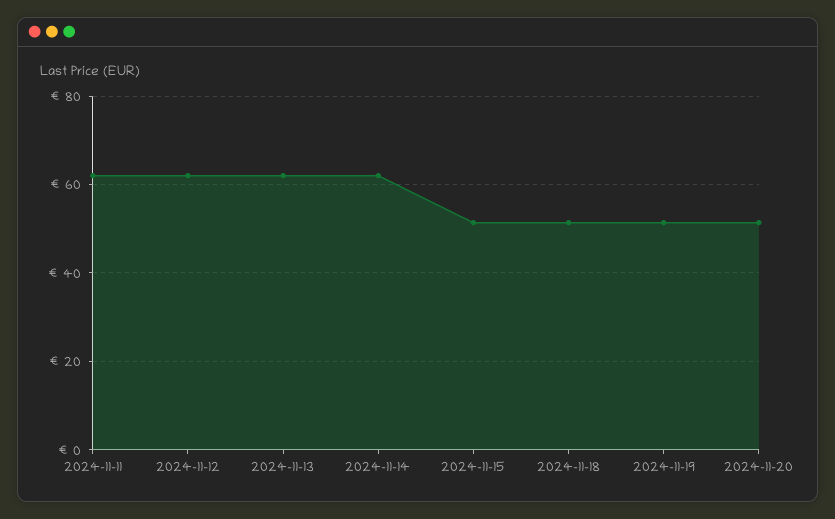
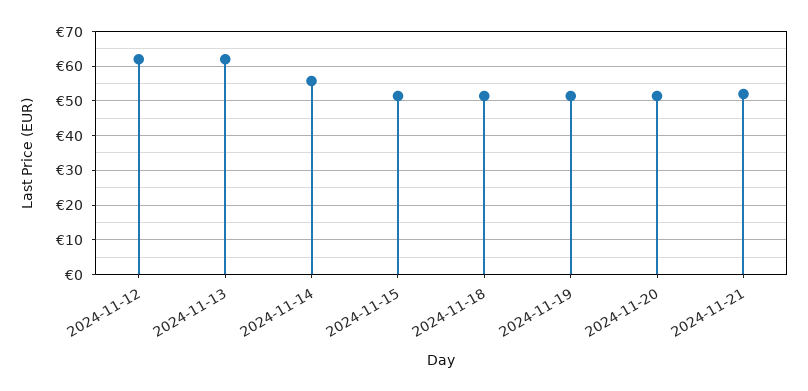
2024-11-11: 62 -> none
2024-11-14: 62 -> 56
2024-11-21: none -> 52

